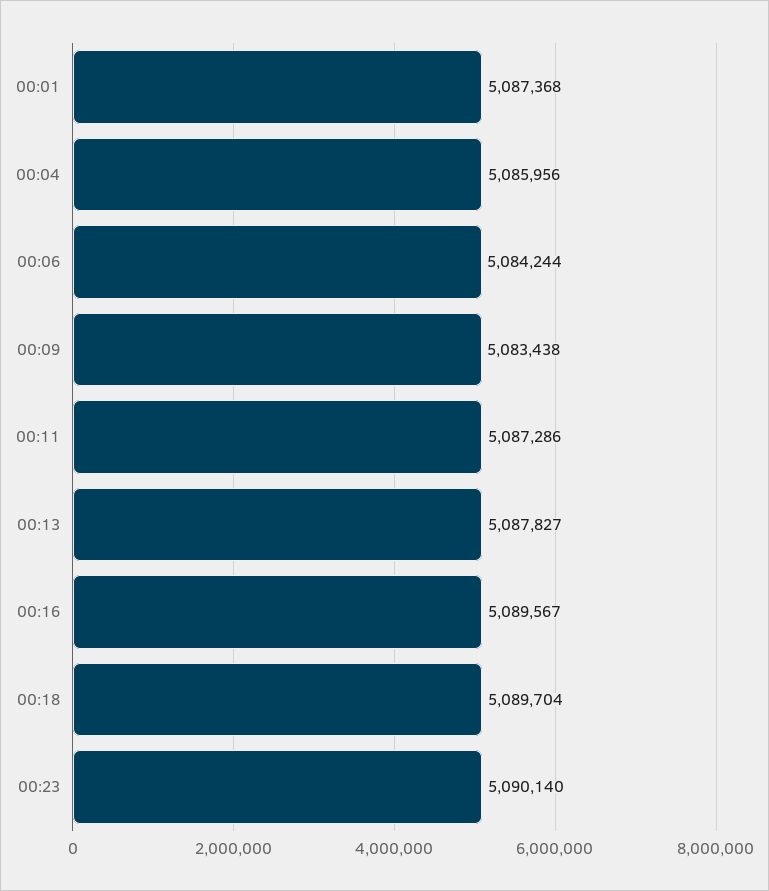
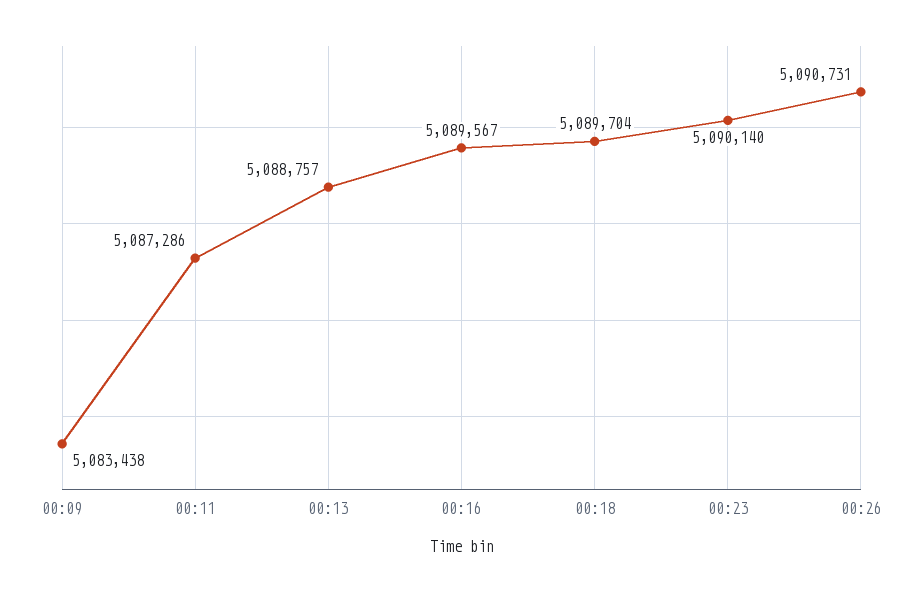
00:01: 5087368 -> none
00:04: 5085956 -> none
00:06: 5084244 -> none
00:13: 5087827 -> 5088757
00:26: none -> 5090731

